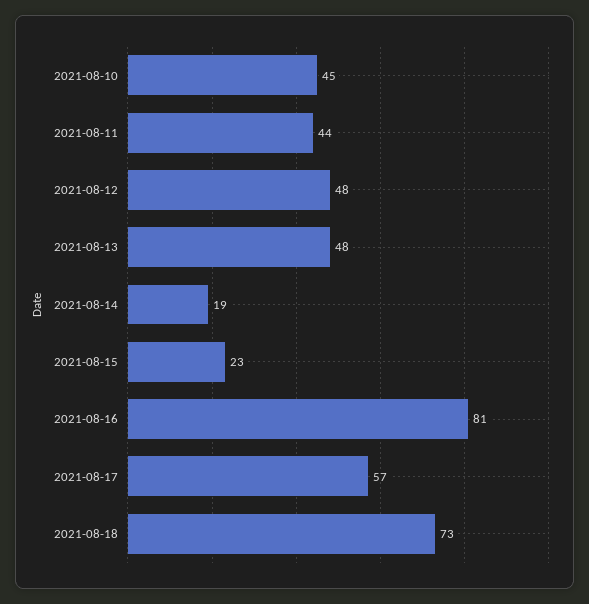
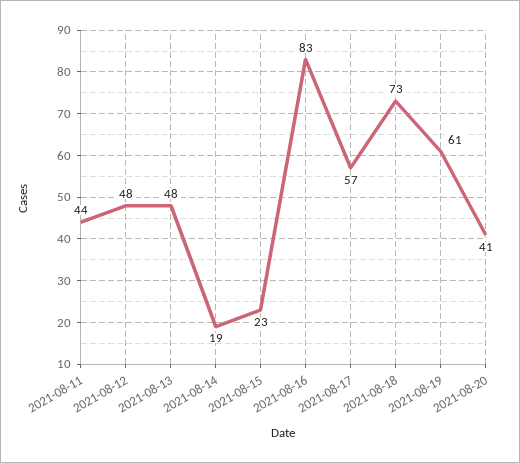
2021-08-10: 45 -> none
2021-08-16: 81 -> 83
2021-08-19: none -> 61
2021-08-20: none -> 41

